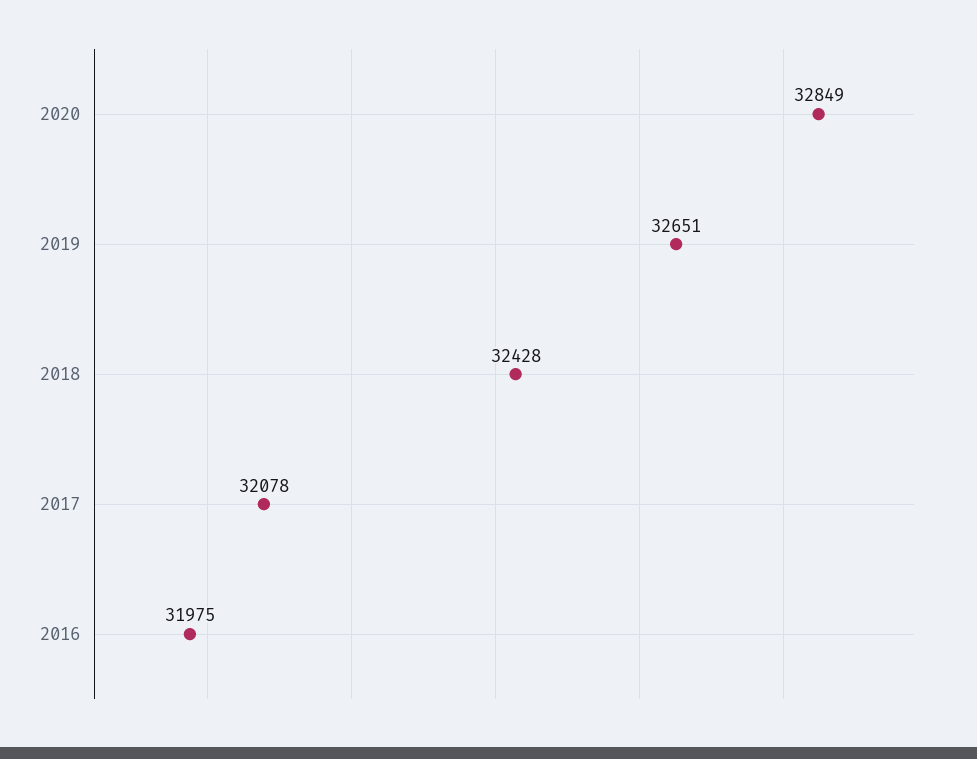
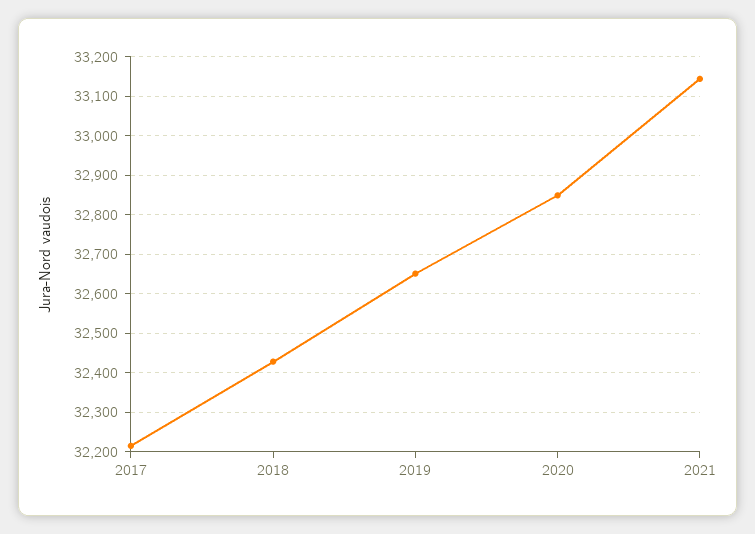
2017: 32078 -> 32220
2016: 31975 -> none
2021: none -> 33140

